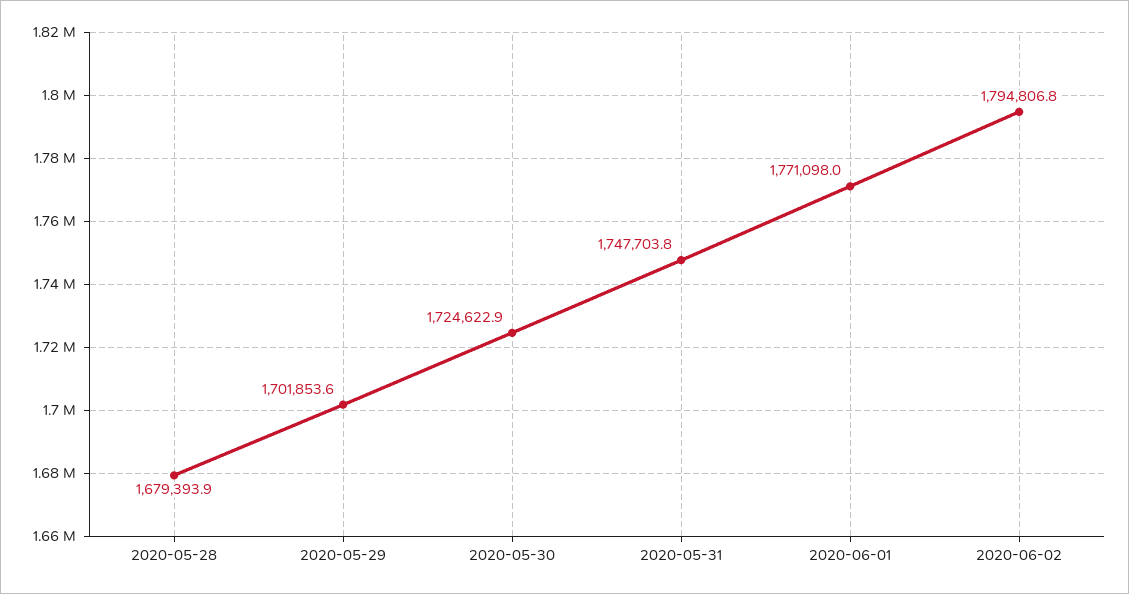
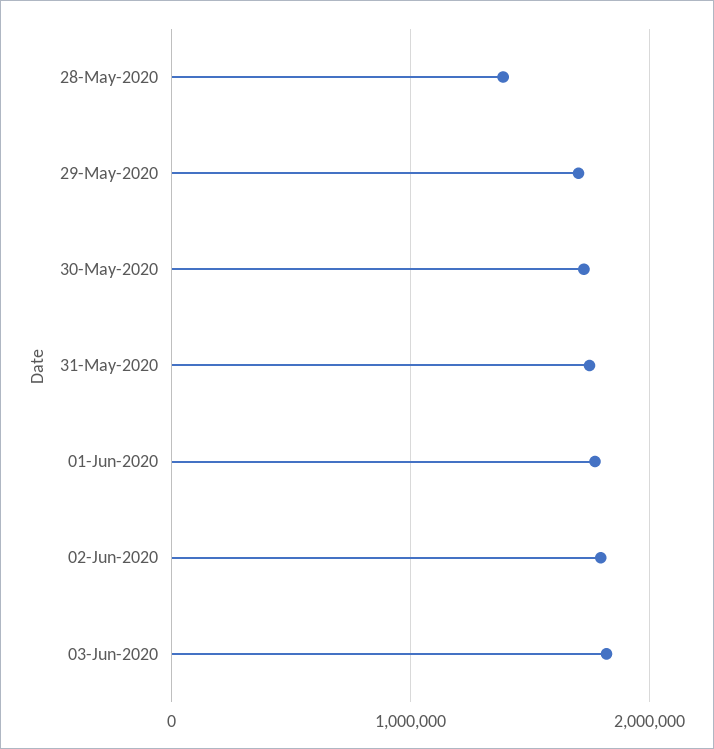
2020-05-28: 1679393.9 -> 1400000
03-Jun-2020: none -> 1800000

